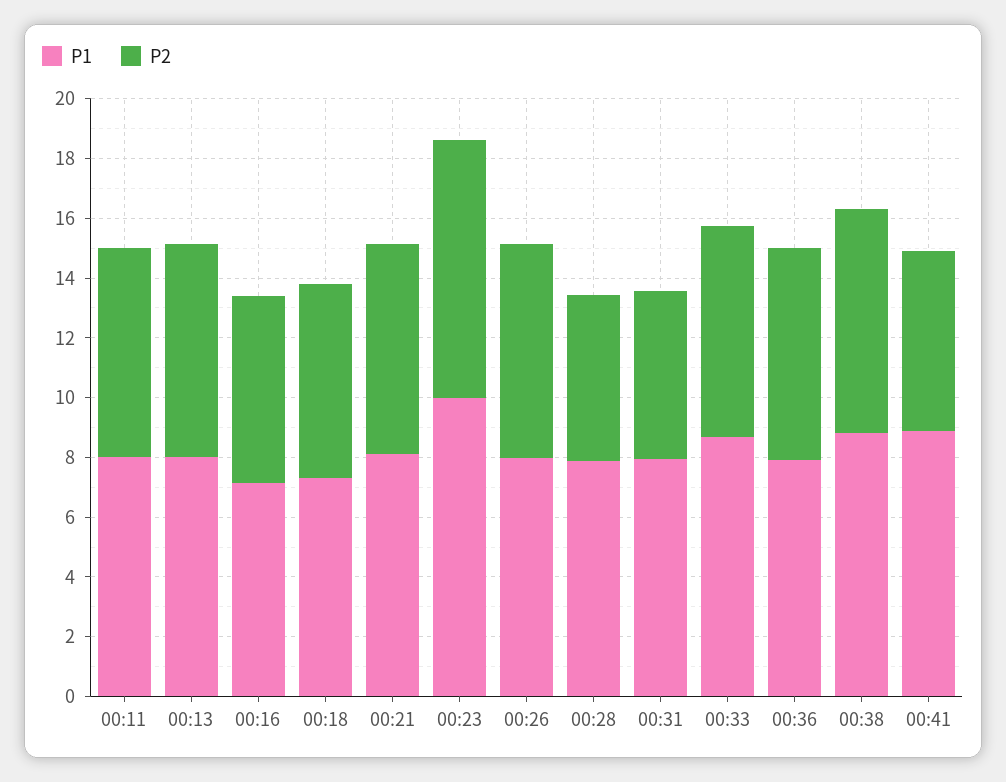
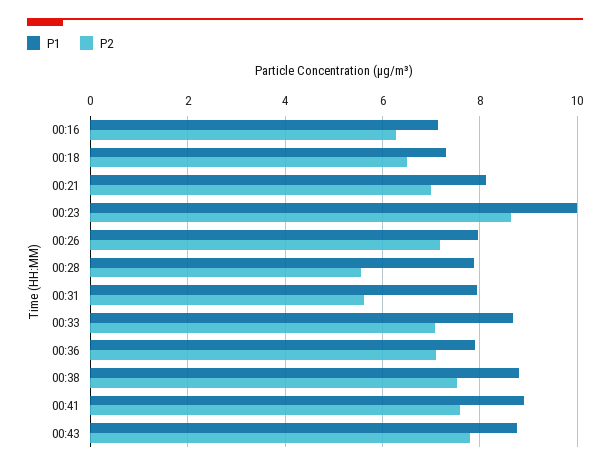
P1, 00:11: 8 -> none
P2, 00:11: 7 -> none
P1, 00:13: 8 -> none
P2, 00:13: 7 -> none
P2, 00:41: 6 -> 7.6
P1, 00:43: none -> 8.8
P2, 00:43: none -> 7.8

